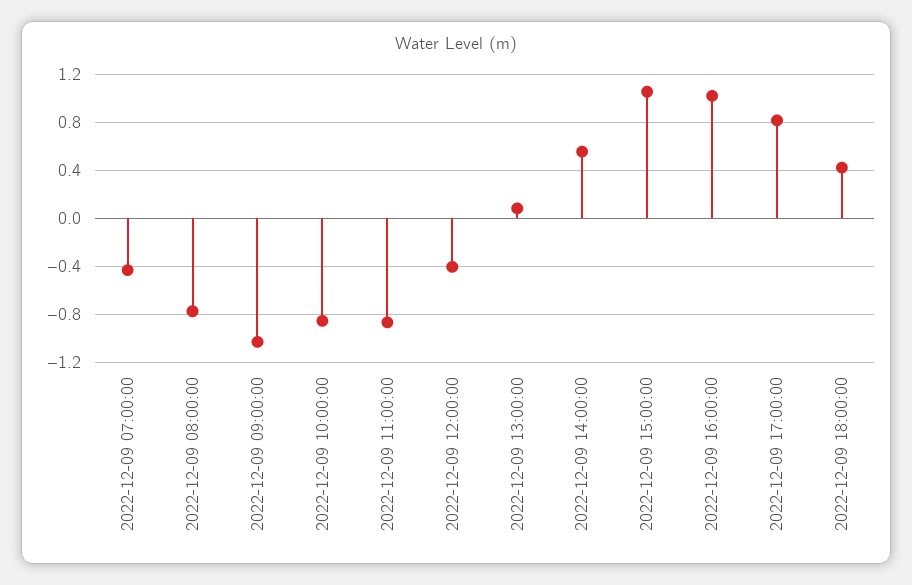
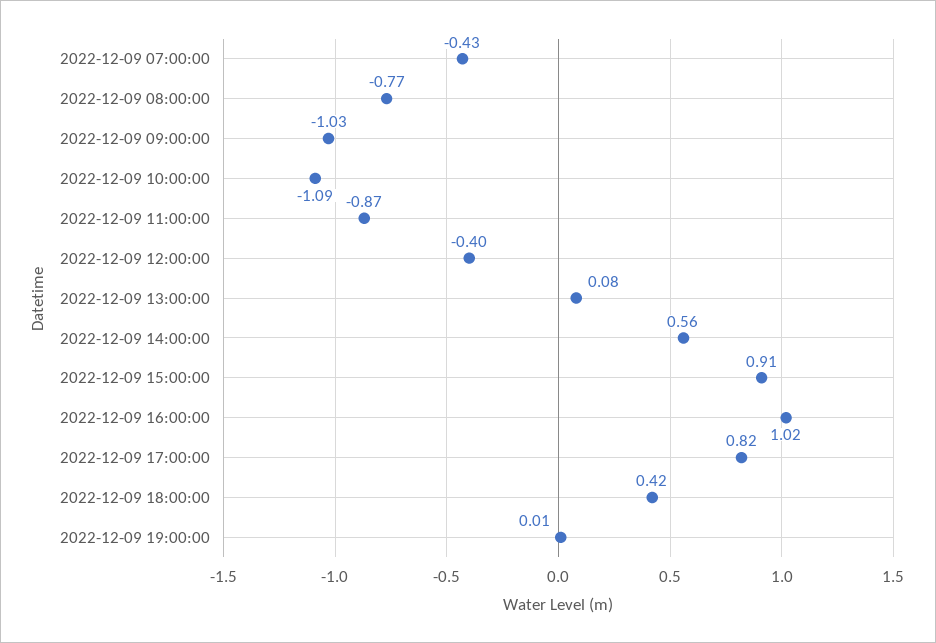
2022-12-09 10:00:00: -0.85 -> -1.09
2022-12-09 15:00:00: 1.05 -> 0.91
2022-12-09 19:00:00: none -> 0.01

